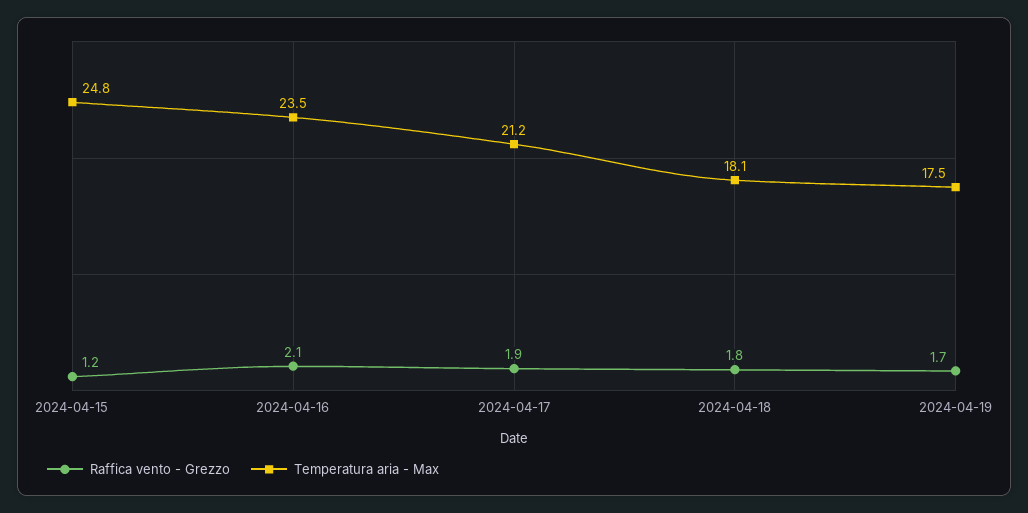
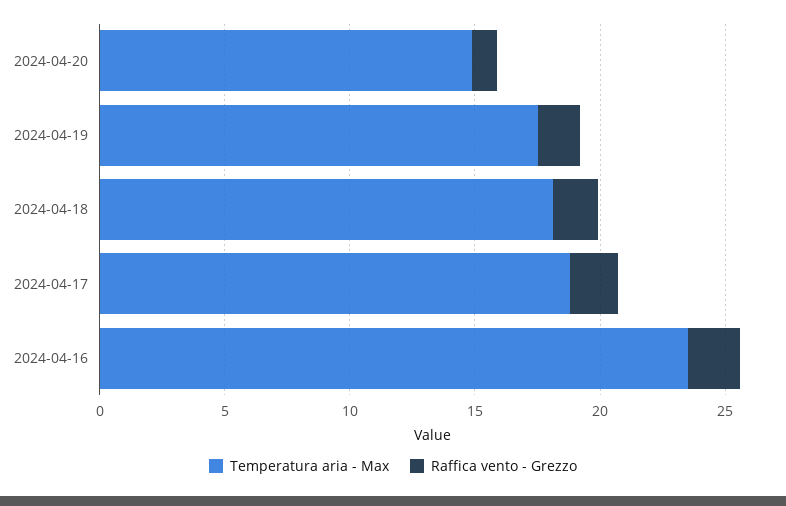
Raffica vento - Grezzo, 2024-04-15: 1.2 -> none
Temperatura aria - Max, 2024-04-15: 24.8 -> none
Temperatura aria - Max, 2024-04-17: 21.2 -> 19
Temperatura aria - Max, 2024-04-20: none -> 15
Raffica vento - Grezzo, 2024-04-20: none -> 1

